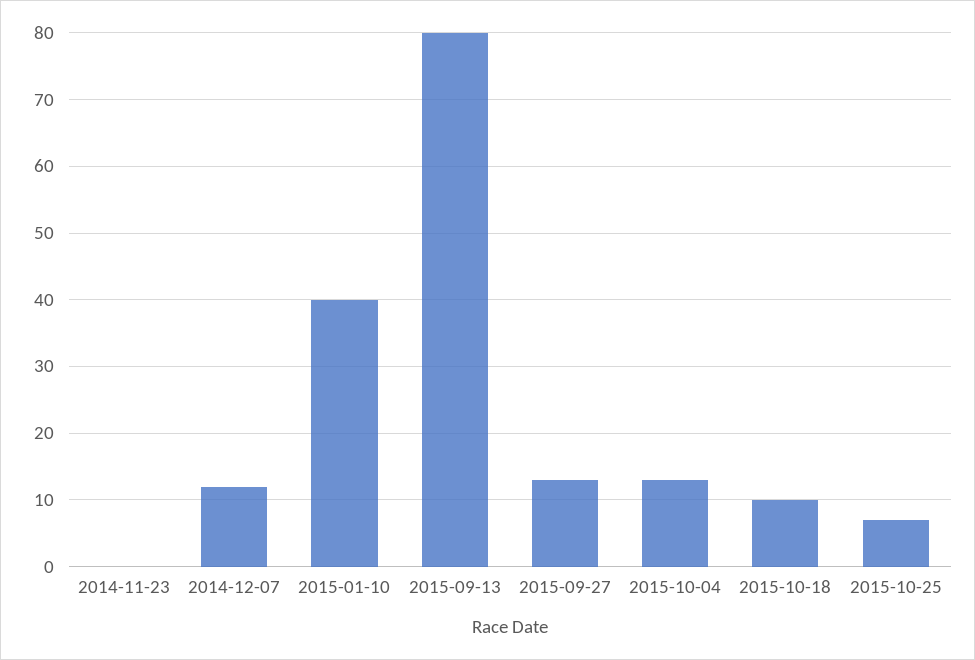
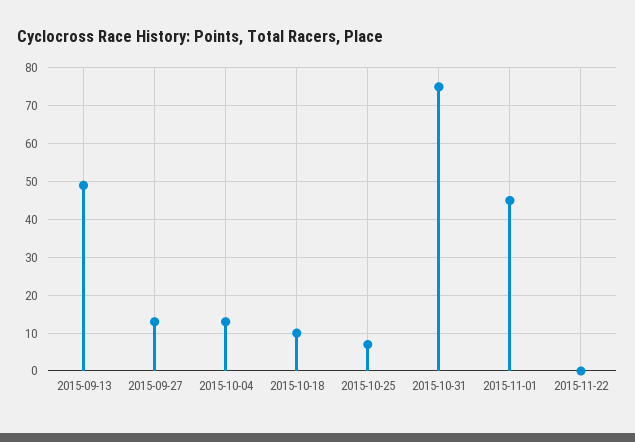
2014-11-23: 0 -> none
2014-12-07: 12 -> none
2015-01-10: 40 -> none
2015-09-13: 80 -> 50
2015-10-31: none -> 75
2015-11-01: none -> 45
2015-11-22: none -> 0

